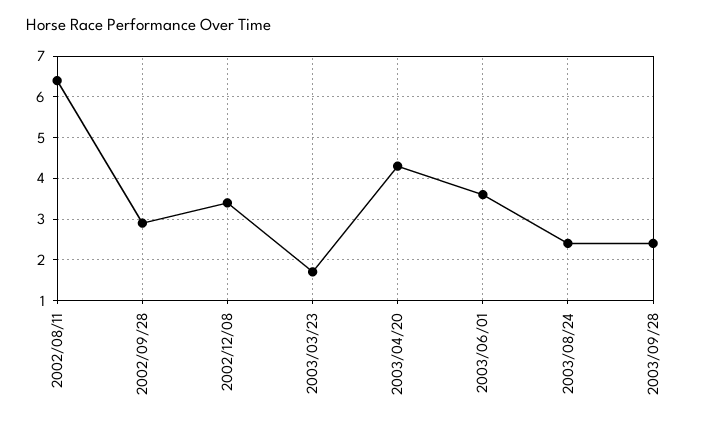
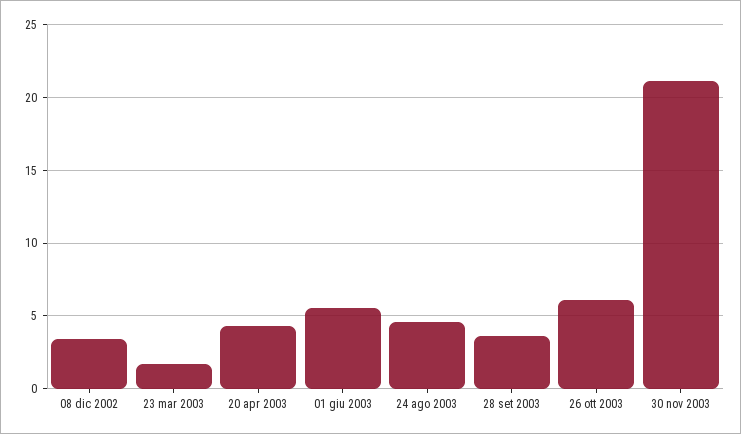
2002/08/11: 6.5 -> none
2002/09/28: 3 -> none
2003/06/01: 3.5 -> 5.5
2003/08/24: 2.5 -> 4.5
2003/09/28: 2.5 -> 3.5
26 ott 2003: none -> 6
30 nov 2003: none -> 21

